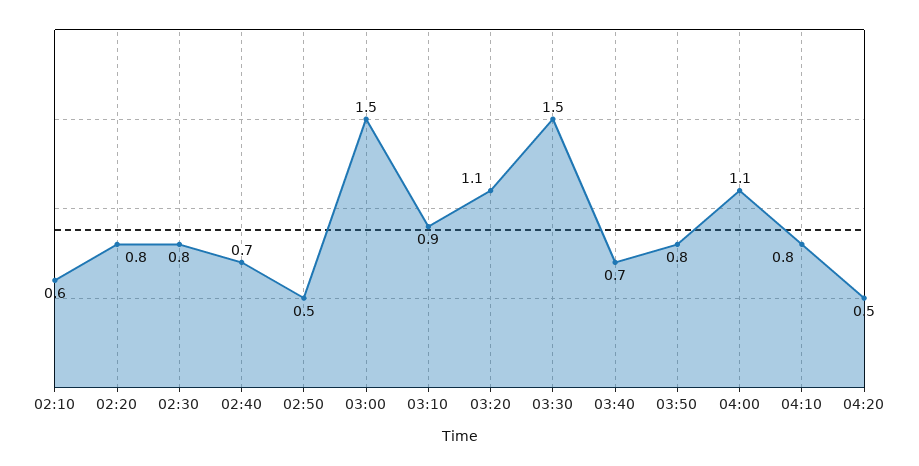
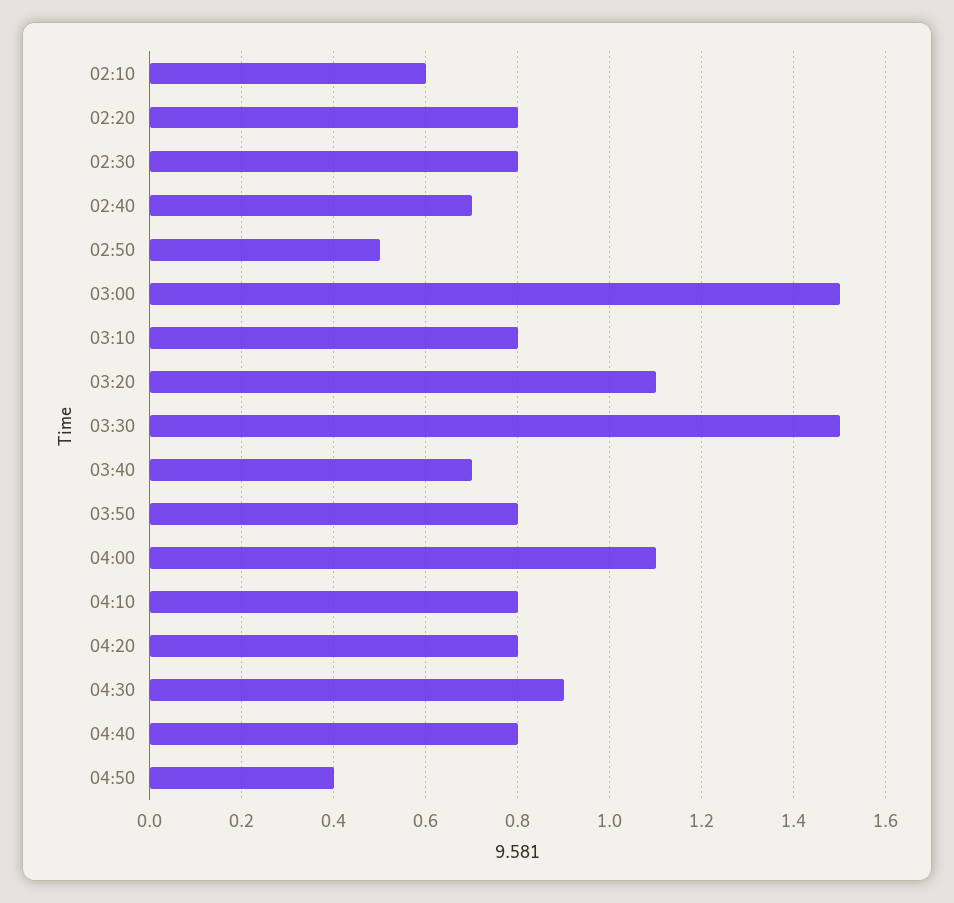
03:10: 0.9 -> 0.8
04:20: 0.5 -> 0.8
04:30: none -> 0.9
04:40: none -> 0.8
04:50: none -> 0.4

